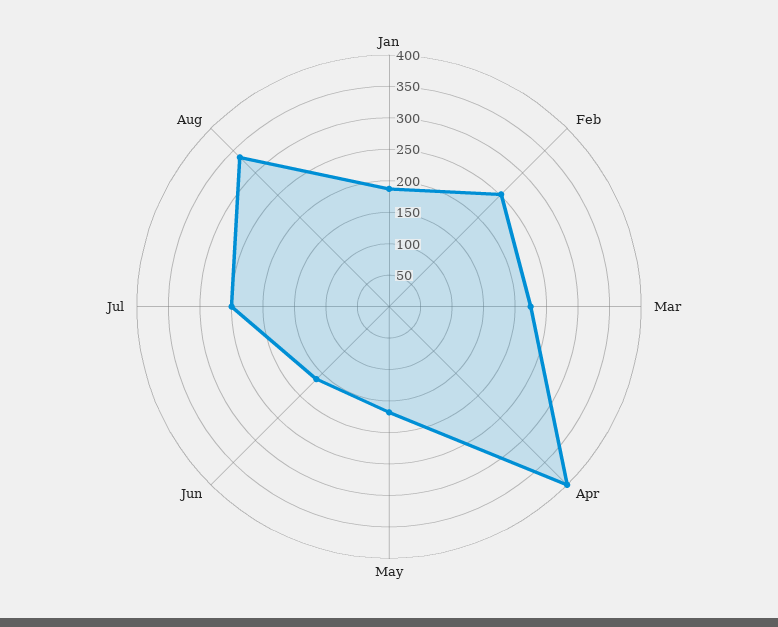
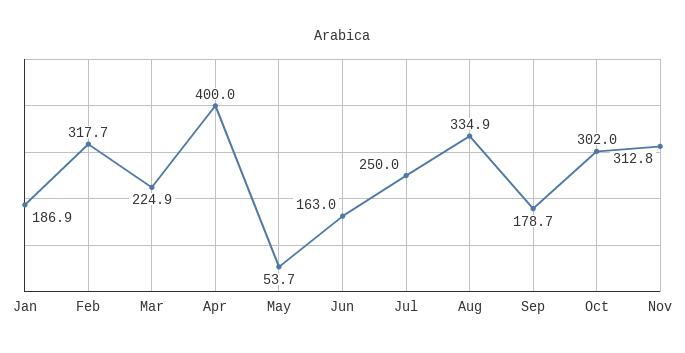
Feb: 250 -> 317.7
May: 175 -> 53.7
Sep: none -> 178.7
Oct: none -> 302
Nov: none -> 312.8

